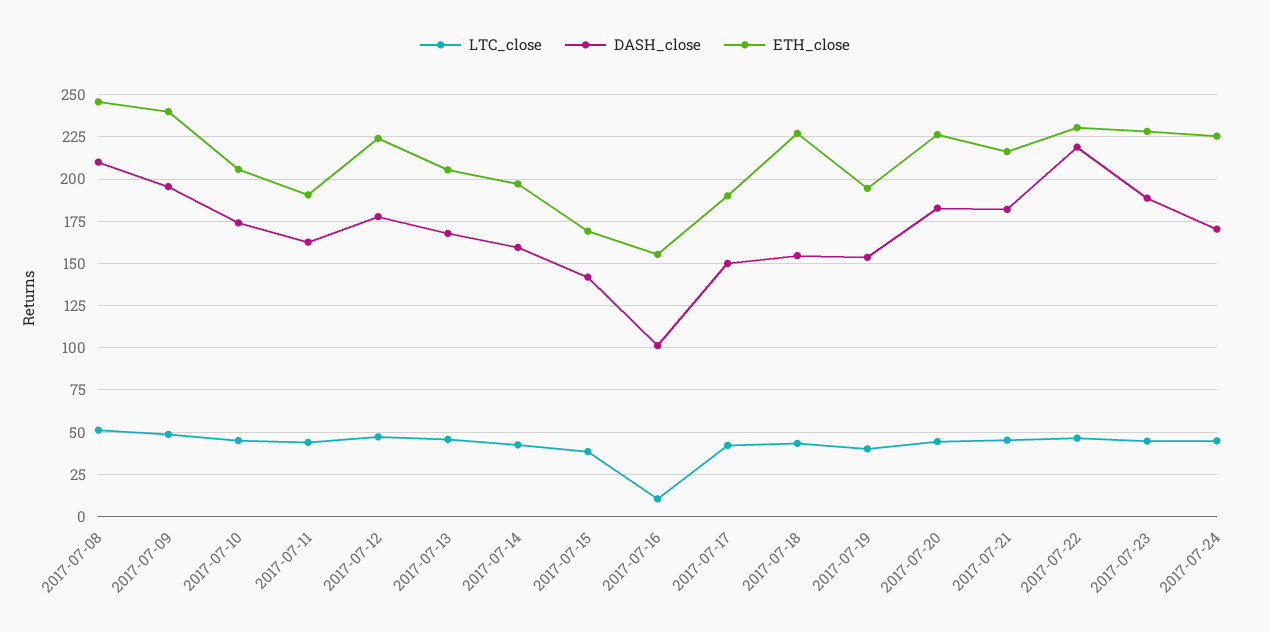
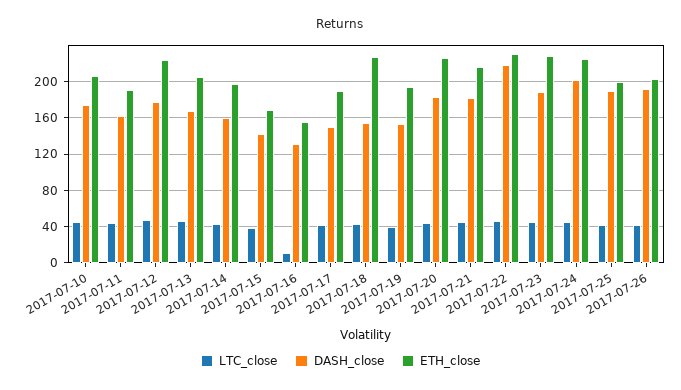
LTC_close, 2017-07-08: 50 -> none
DASH_close, 2017-07-08: 210 -> none
ETH_close, 2017-07-08: 245 -> none
LTC_close, 2017-07-09: 50 -> none
DASH_close, 2017-07-09: 195 -> none
ETH_close, 2017-07-09: 240 -> none
DASH_close, 2017-07-16: 100 -> 130
DASH_close, 2017-07-24: 170 -> 200
LTC_close, 2017-07-25: none -> 40
DASH_close, 2017-07-25: none -> 190
ETH_close, 2017-07-25: none -> 200
LTC_close, 2017-07-26: none -> 40
DASH_close, 2017-07-26: none -> 190
ETH_close, 2017-07-26: none -> 200

